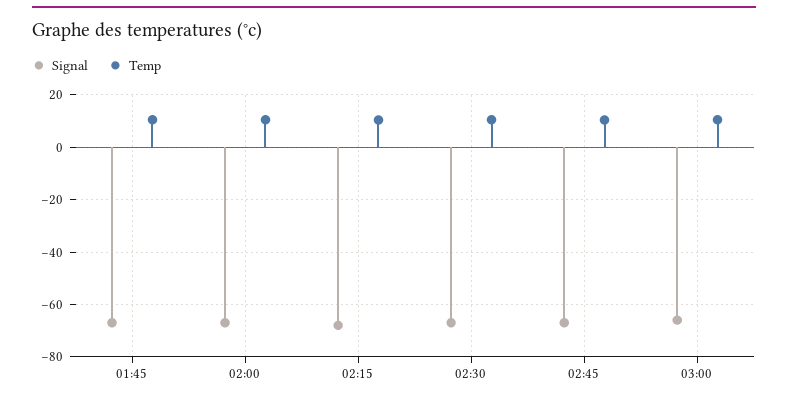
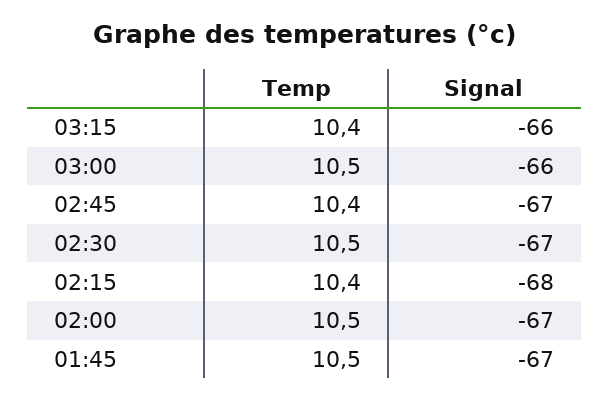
Temp, 03:15: none -> 10.4
Signal, 03:15: none -> -66

